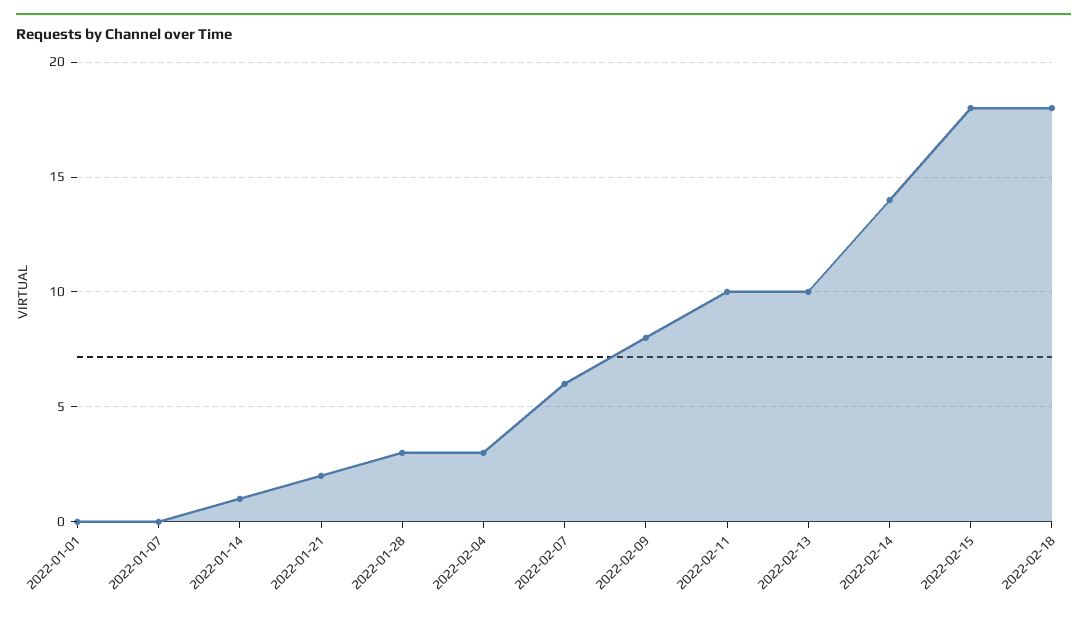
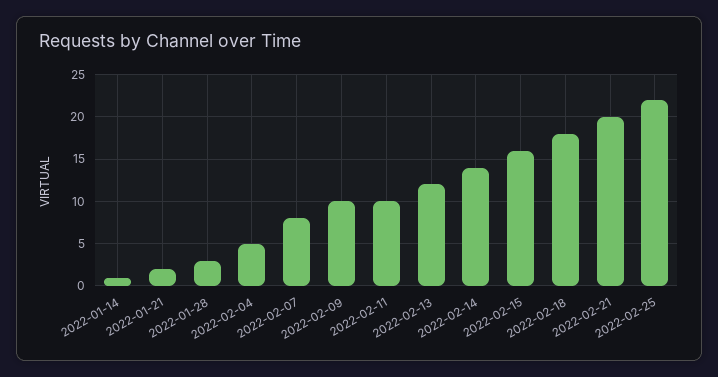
2022-01-01: 0 -> none
2022-01-07: 0 -> none
2022-02-04: 3 -> 5
2022-02-07: 6 -> 8
2022-02-09: 8 -> 10
2022-02-13: 10 -> 12
2022-02-15: 18 -> 16
2022-02-21: none -> 20
2022-02-25: none -> 22

